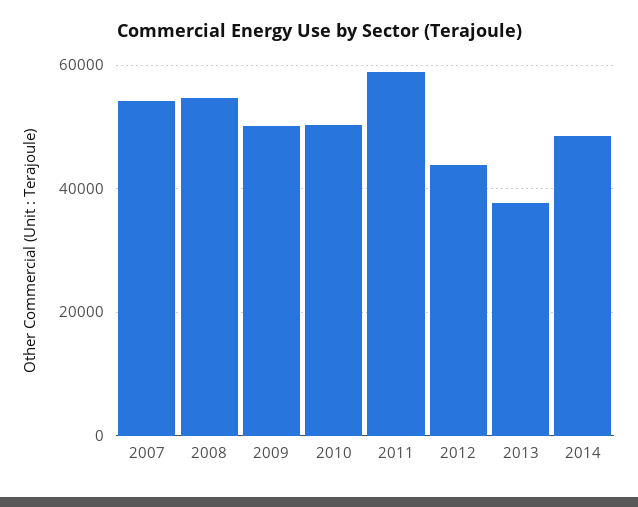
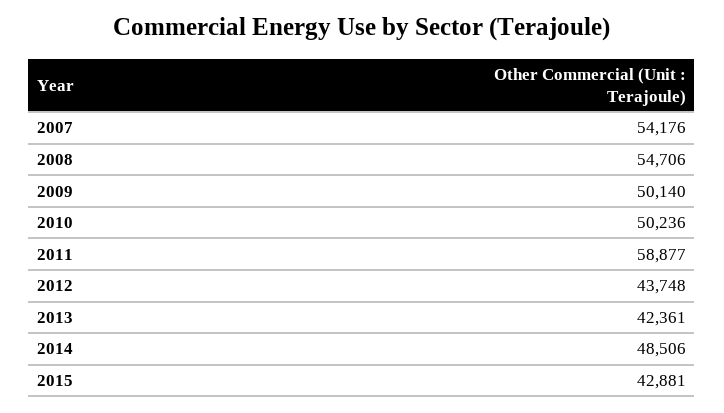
2013: 38000 -> 42361
2015: none -> 42881

